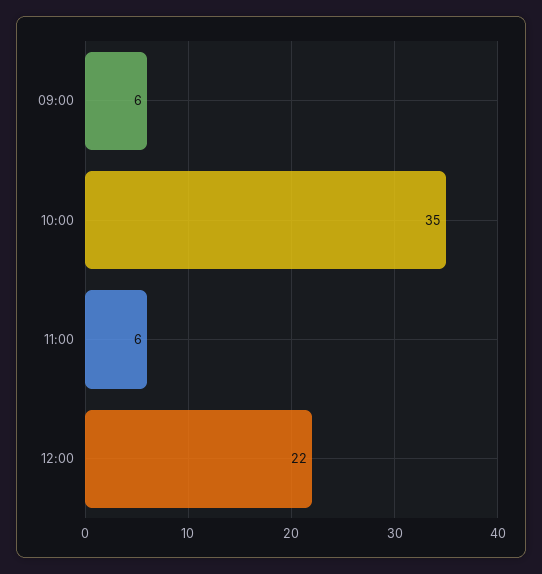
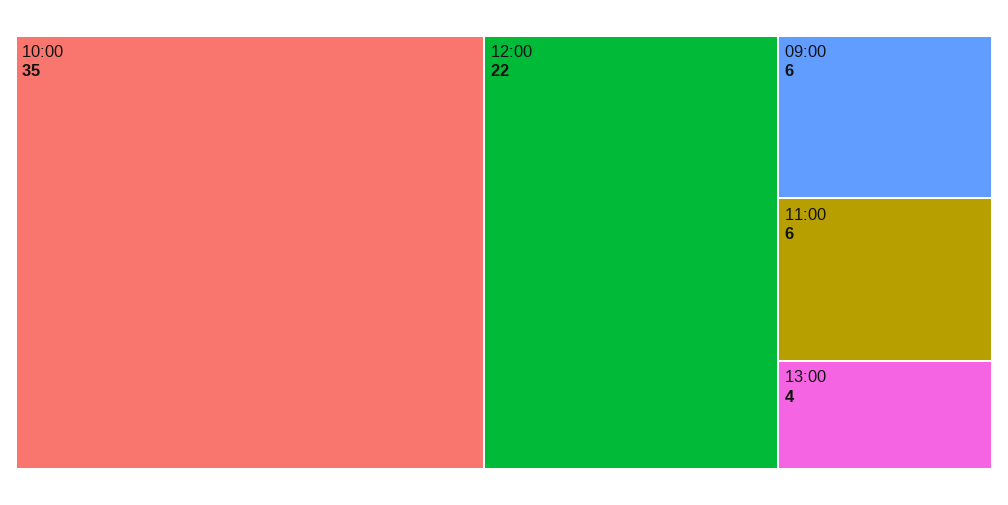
13:00: none -> 4

